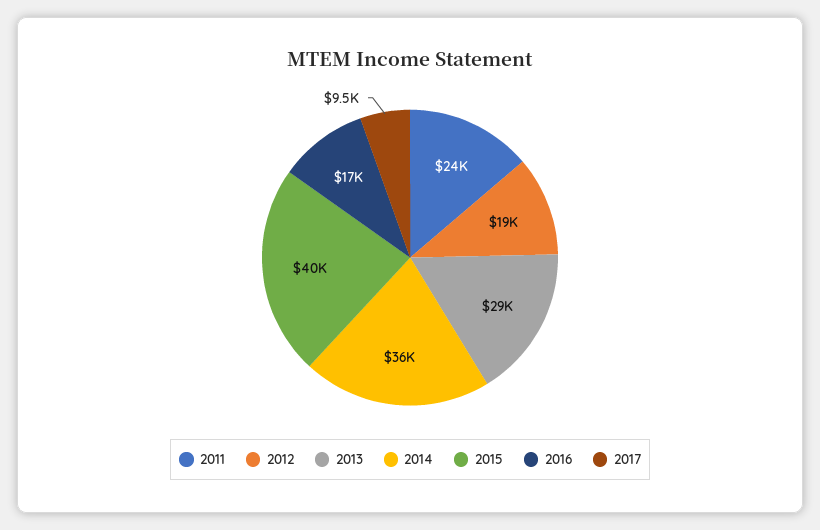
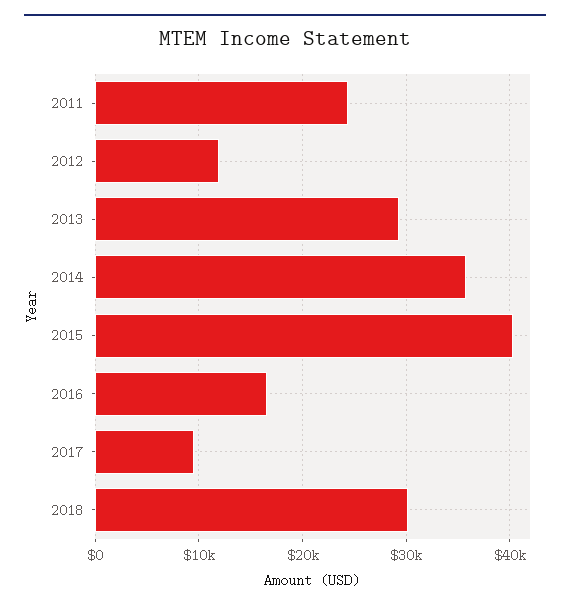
2012: 19000 -> 12000
2018: none -> 30000

